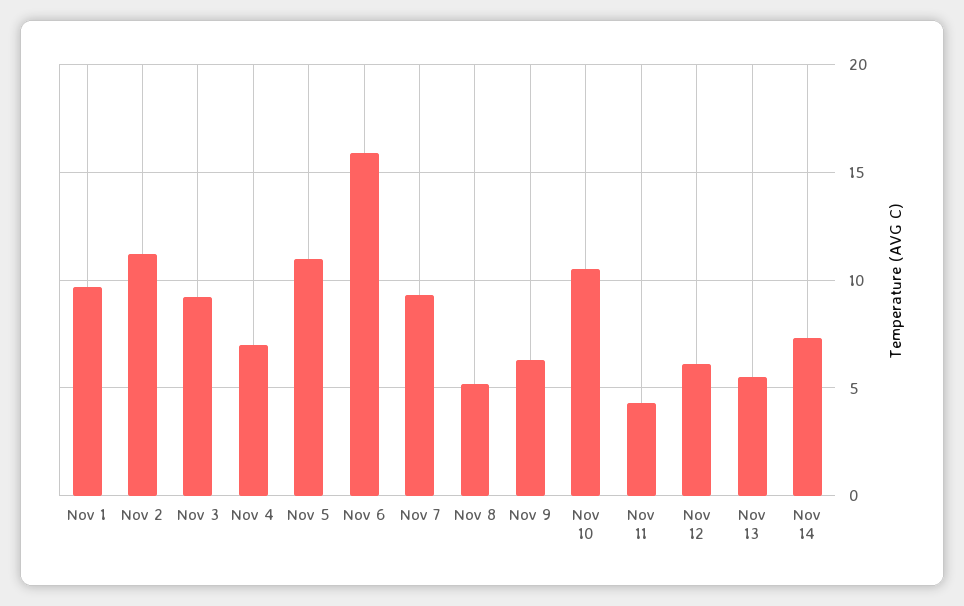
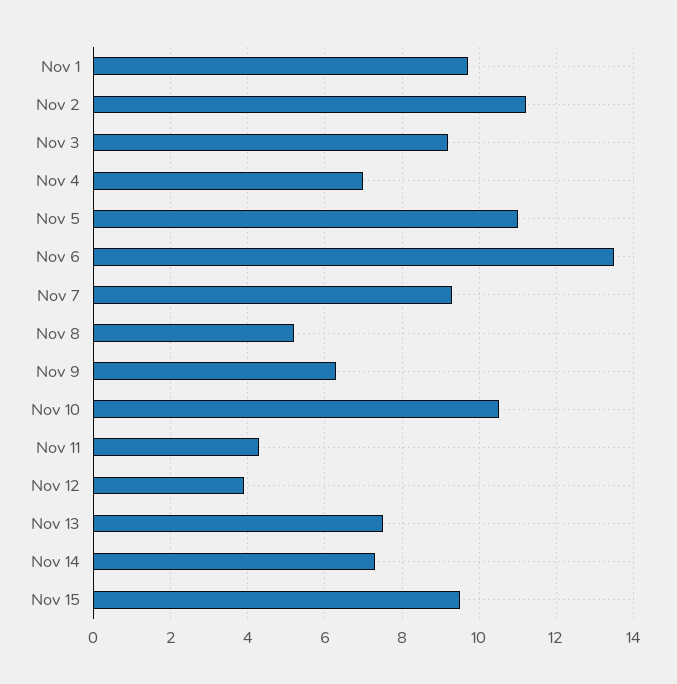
Nov 6: 16 -> 13.5
Nov 12: 6 -> 4
Nov 13: 5.5 -> 7.5
Nov 15: none -> 9.5

